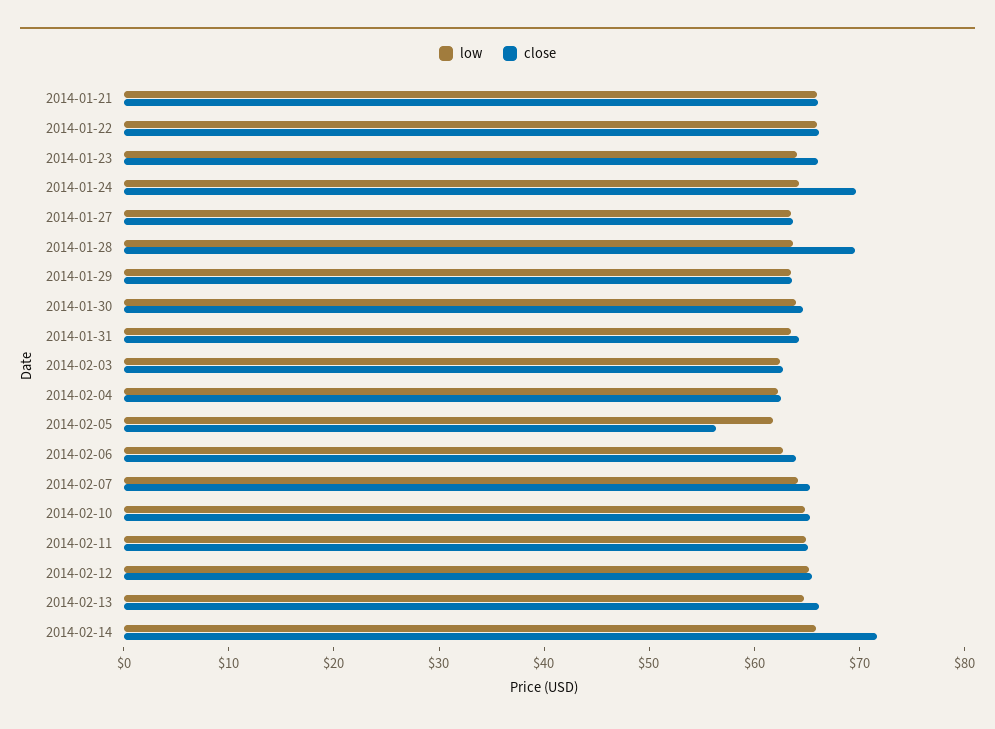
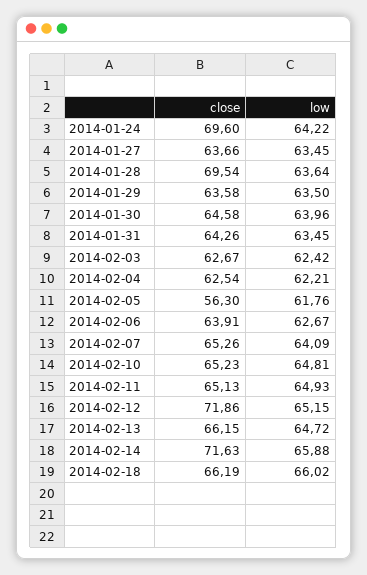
low, 2014-01-21: 66 -> none
close, 2014-01-21: 66 -> none
low, 2014-01-22: 66 -> none
close, 2014-01-22: 66 -> none
low, 2014-01-23: 64 -> none
close, 2014-01-23: 66 -> none
close, 2014-02-12: 66 -> 71.86
close, 2014-02-18: none -> 66.19
low, 2014-02-18: none -> 66.02

